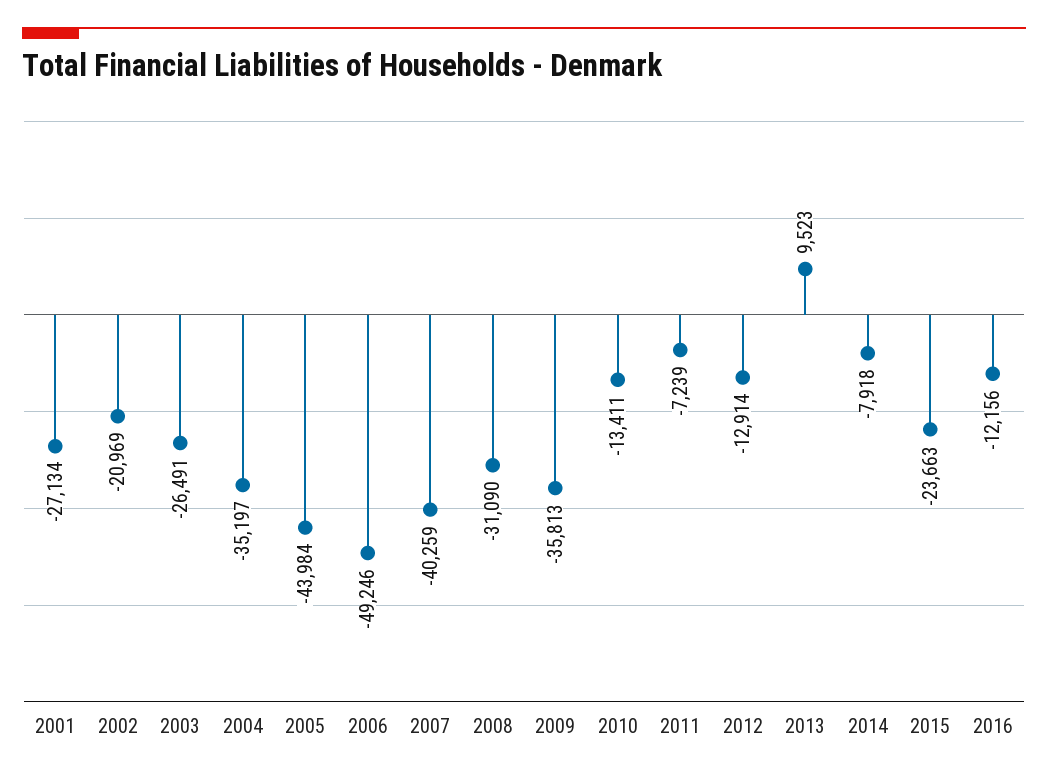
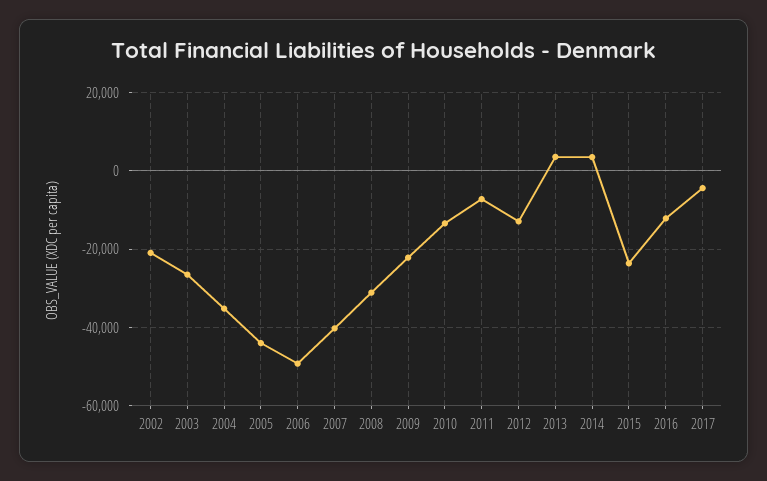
2001: -27134 -> none
2009: -35813 -> -22000
2013: 9523 -> 4000
2014: -7918 -> 4000
2017: none -> -4000

